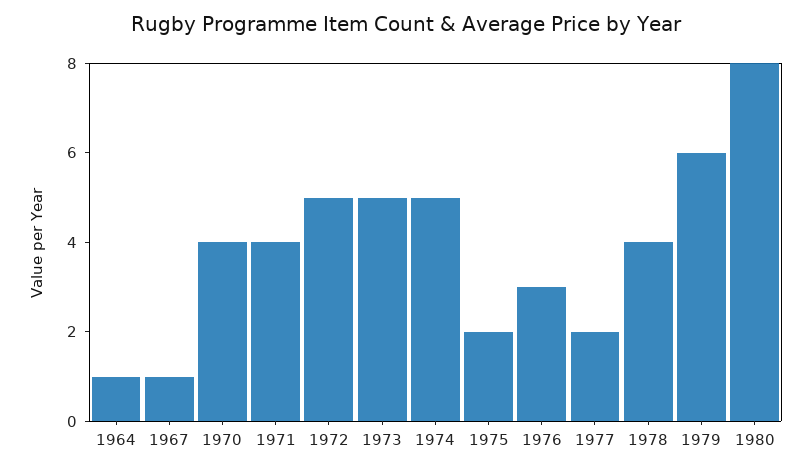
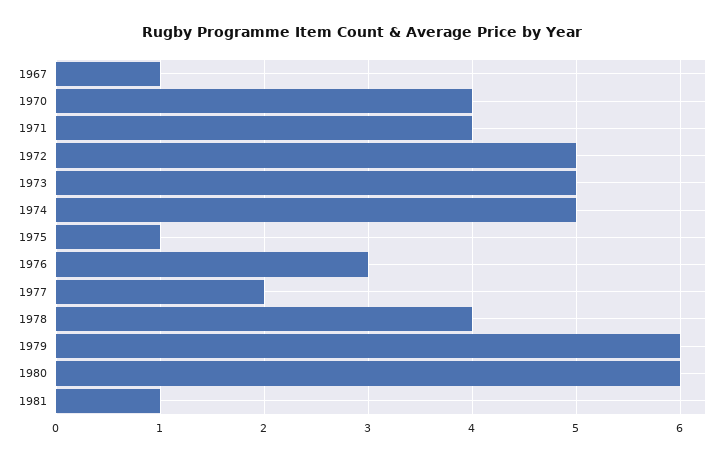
1964: 1 -> none
1975: 2 -> 1
1980: 8 -> 6
1981: none -> 1

